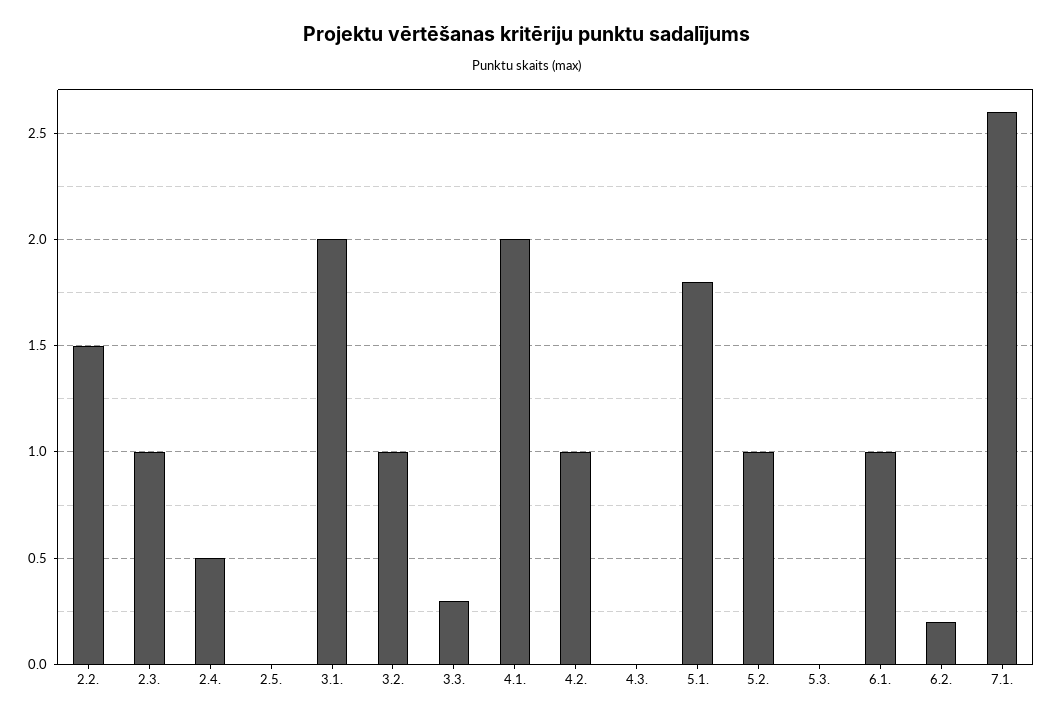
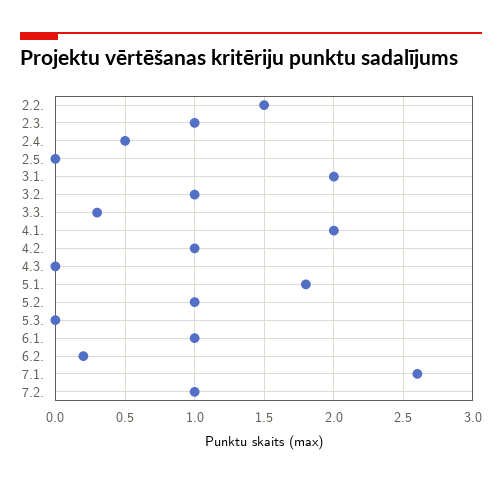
7.2.: none -> 1

